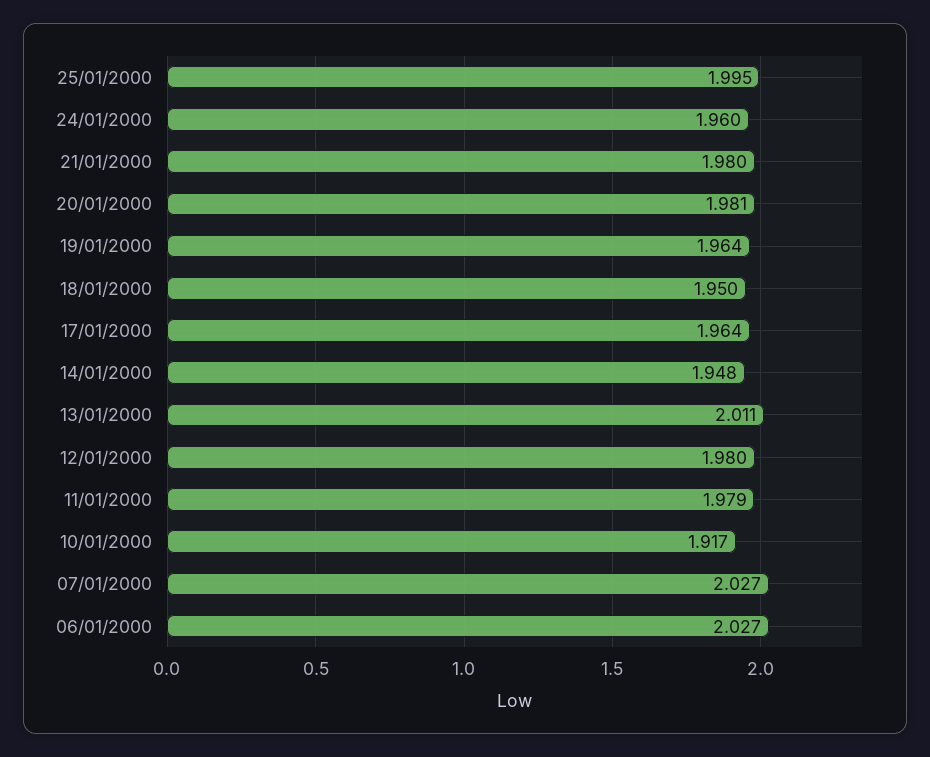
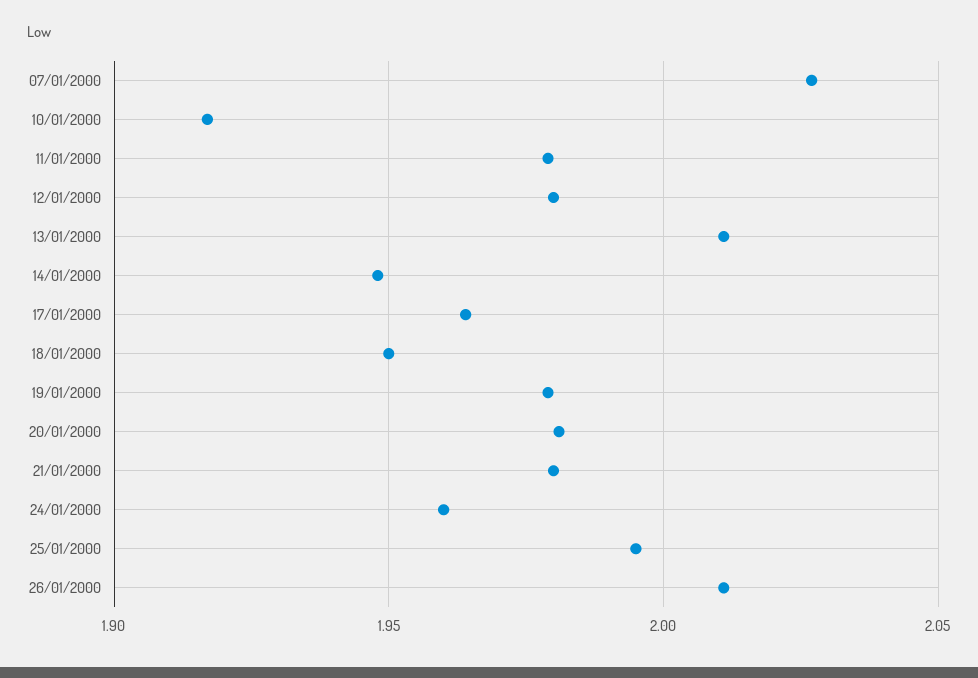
19/01/2000: 1.964 -> 1.98
06/01/2000: 2.027 -> none
26/01/2000: none -> 2.01

